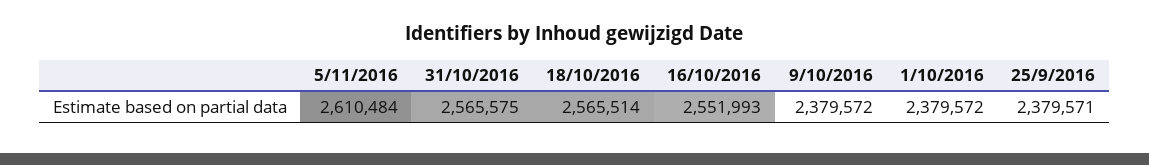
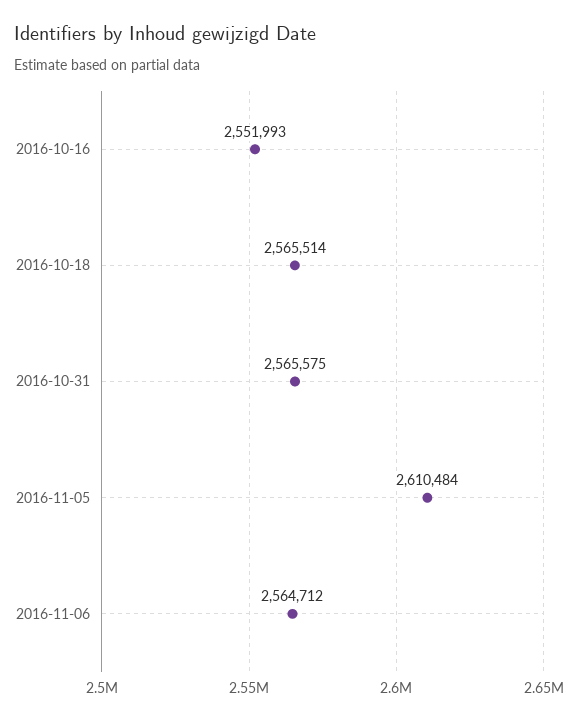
9/10/2016: 2379572 -> none
1/10/2016: 2379572 -> none
25/9/2016: 2379571 -> none
2016-11-06: none -> 2564712

